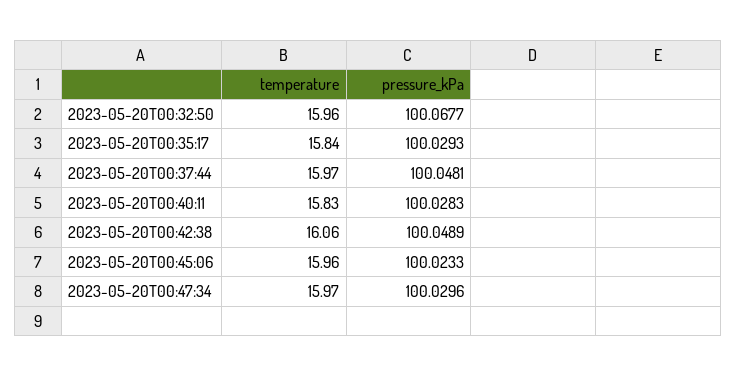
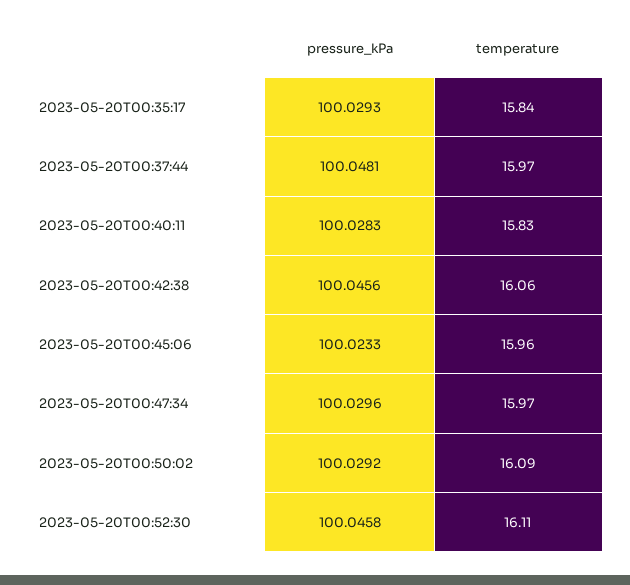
temperature, 2023-05-20T00:32:50: 15.96 -> none
pressure_kPa, 2023-05-20T00:32:50: 100.0677 -> none
pressure_kPa, 2023-05-20T00:42:38: 100.0489 -> 100.0456
pressure_kPa, 2023-05-20T00:50:02: none -> 100.0292
temperature, 2023-05-20T00:50:02: none -> 16.09
pressure_kPa, 2023-05-20T00:52:30: none -> 100.0458
temperature, 2023-05-20T00:52:30: none -> 16.11

